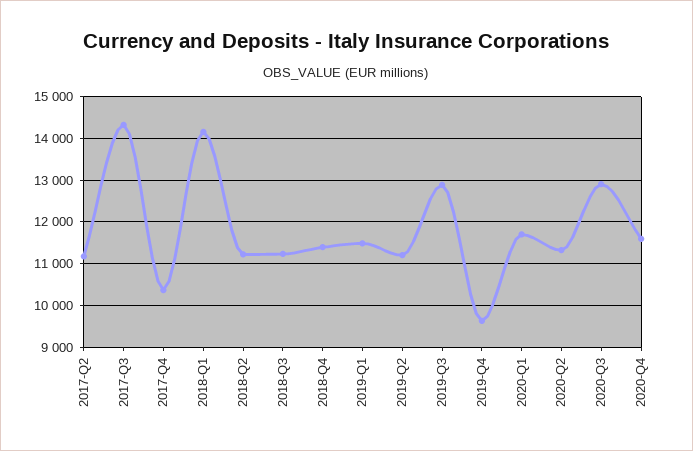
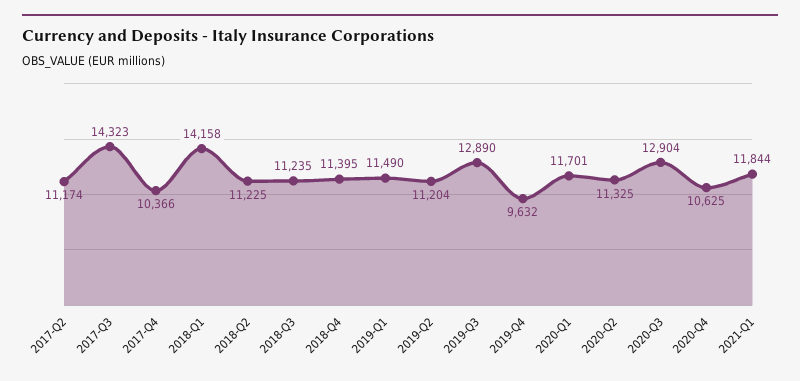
2020-Q4: 11600 -> 10625
2021-Q1: none -> 11844

